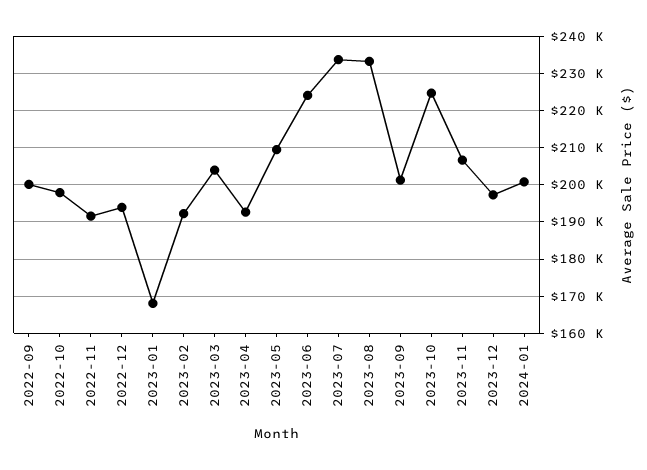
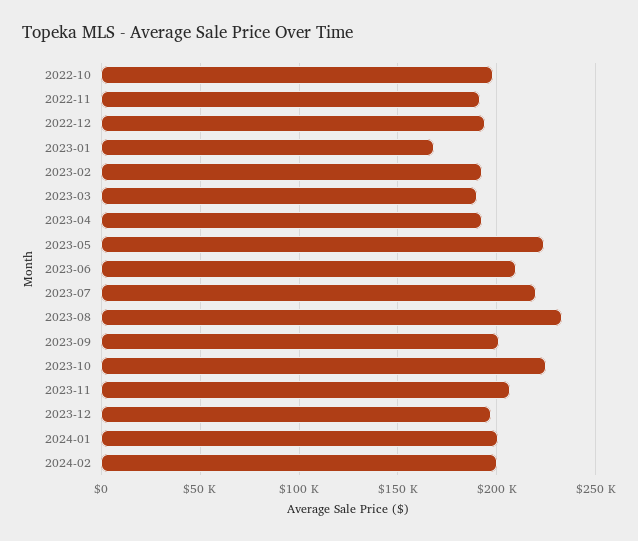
2022-09: 200000 -> none
2023-03: 204000 -> 190000
2023-05: 210000 -> 225000
2023-06: 224000 -> 210000
2023-07: 234000 -> 220000
2024-02: none -> 200000

